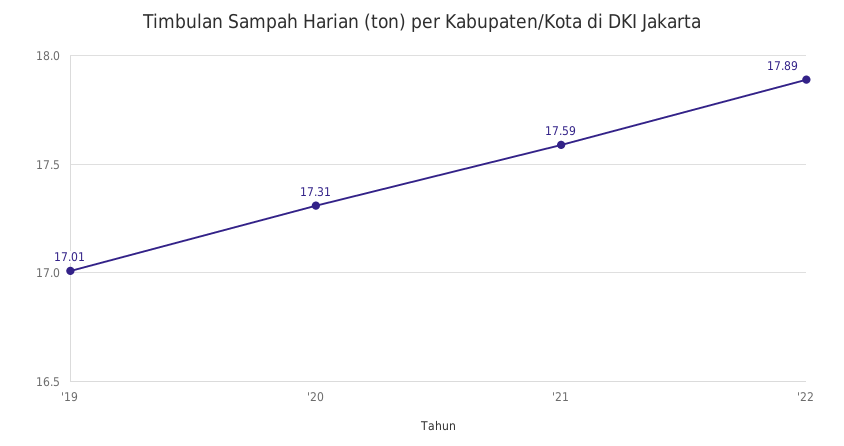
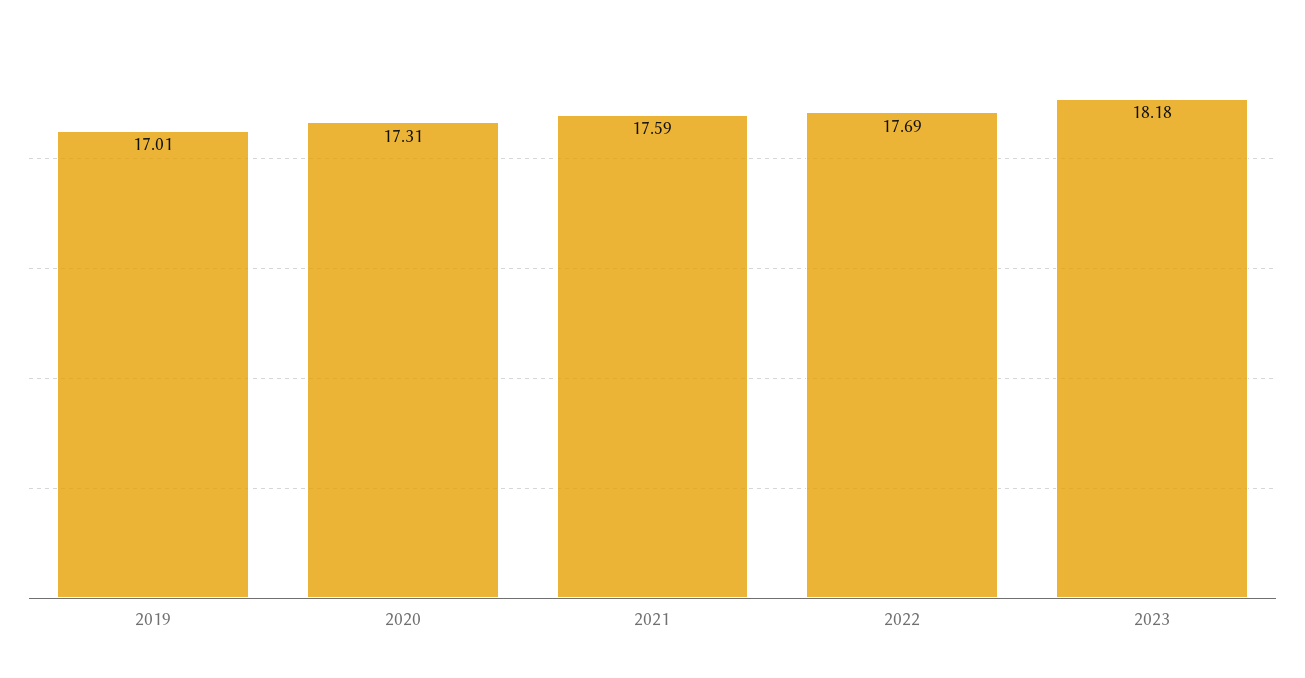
'22: 17.89 -> 17.69
2023: none -> 18.18

